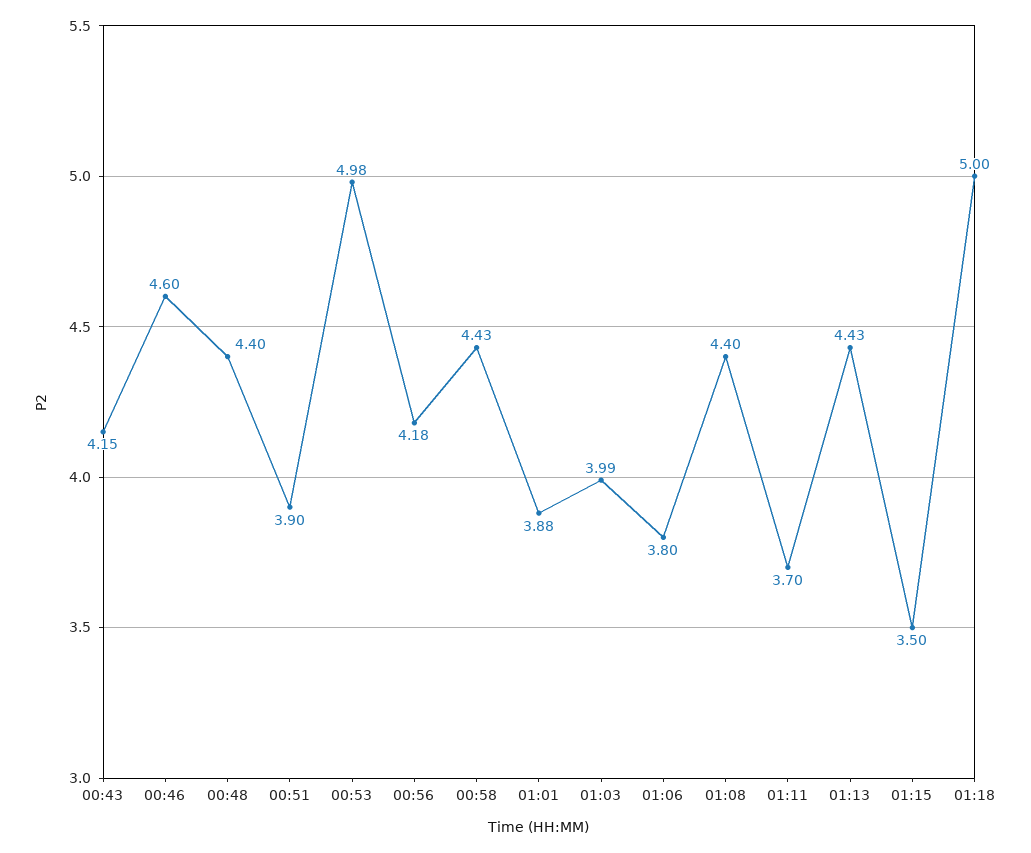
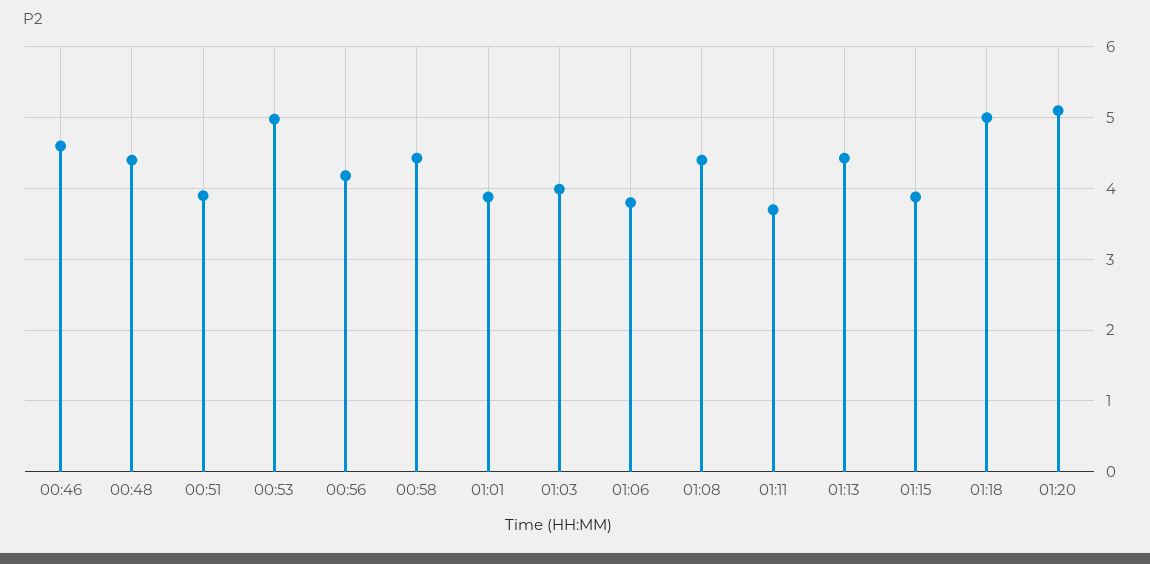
00:43: 4.15 -> none
01:15: 3.5 -> 3.9
01:20: none -> 5.1

